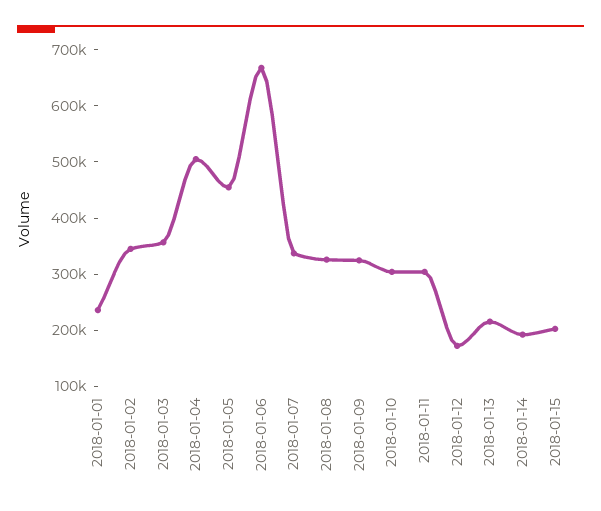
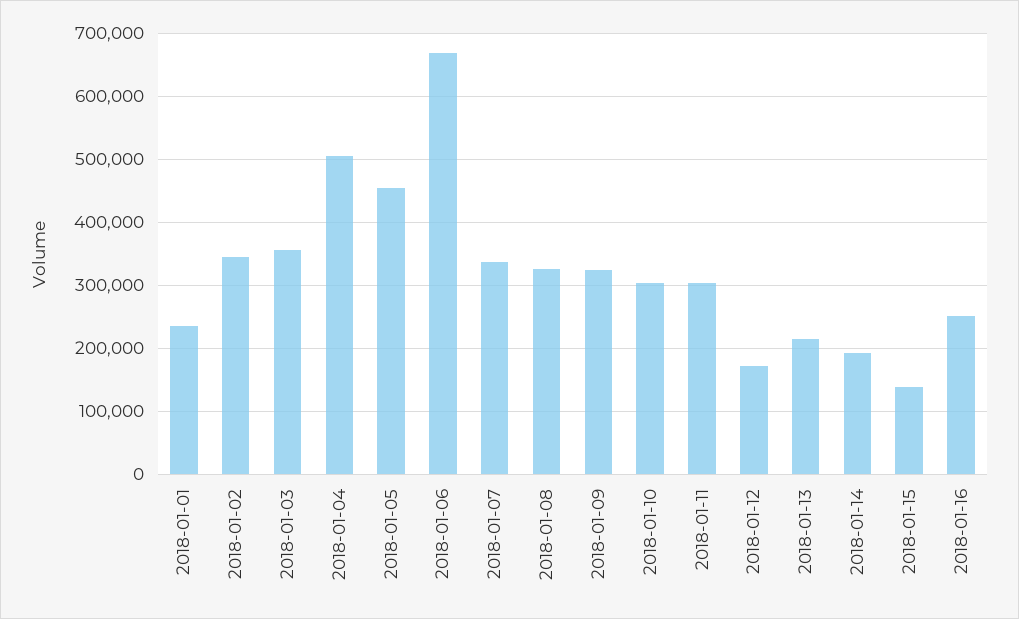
2018-01-15: 200000 -> 140000
2018-01-16: none -> 250000

